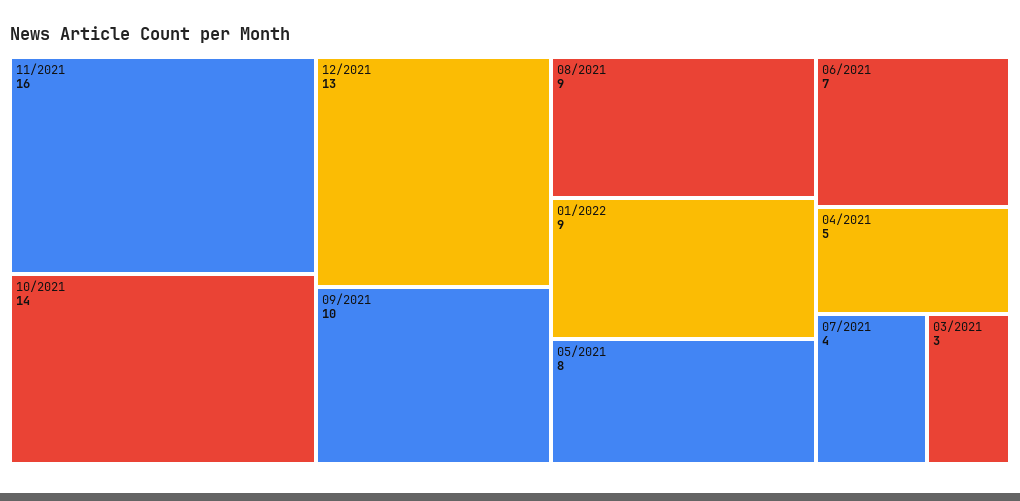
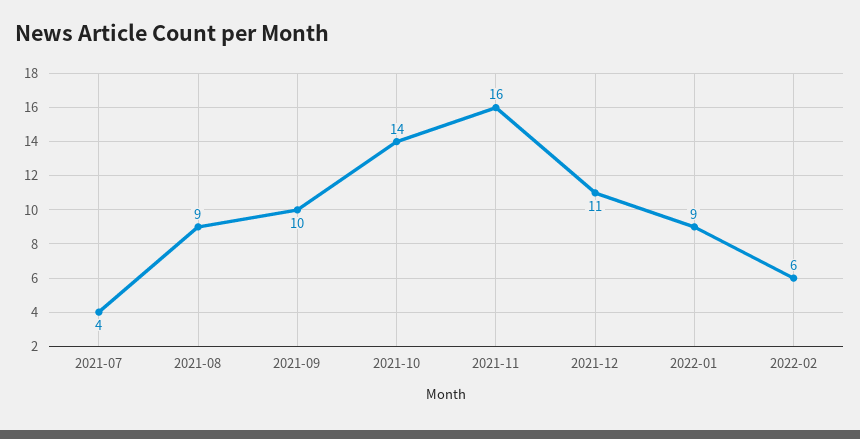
12/2021: 13 -> 11
05/2021: 8 -> none
06/2021: 7 -> none
04/2021: 5 -> none
03/2021: 3 -> none
2022-02: none -> 6

